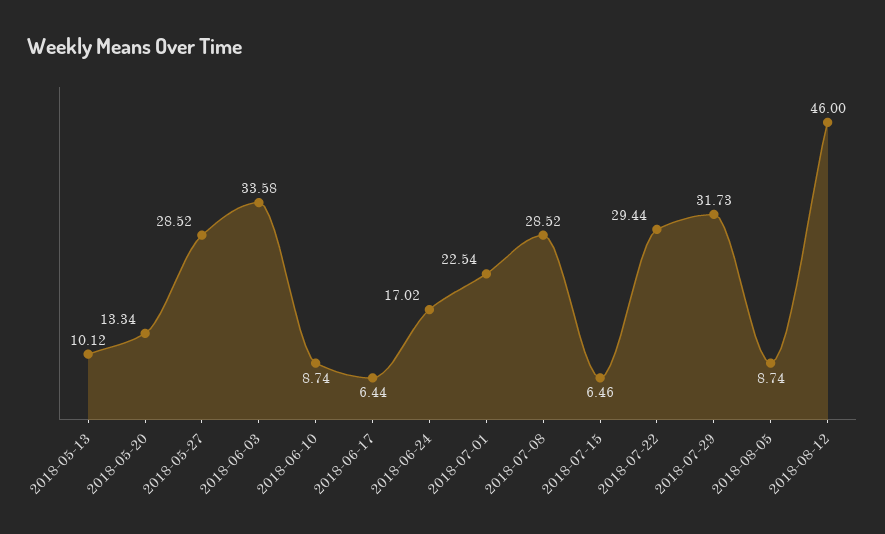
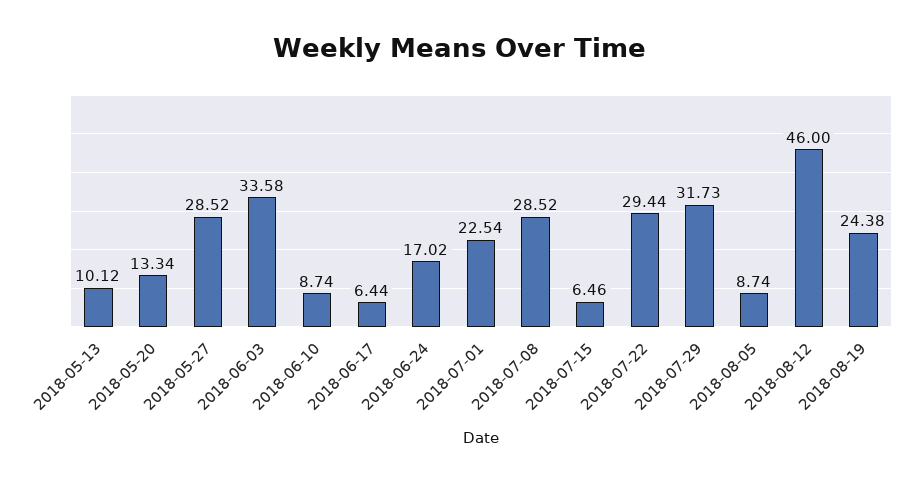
2018-08-19: none -> 24.38

